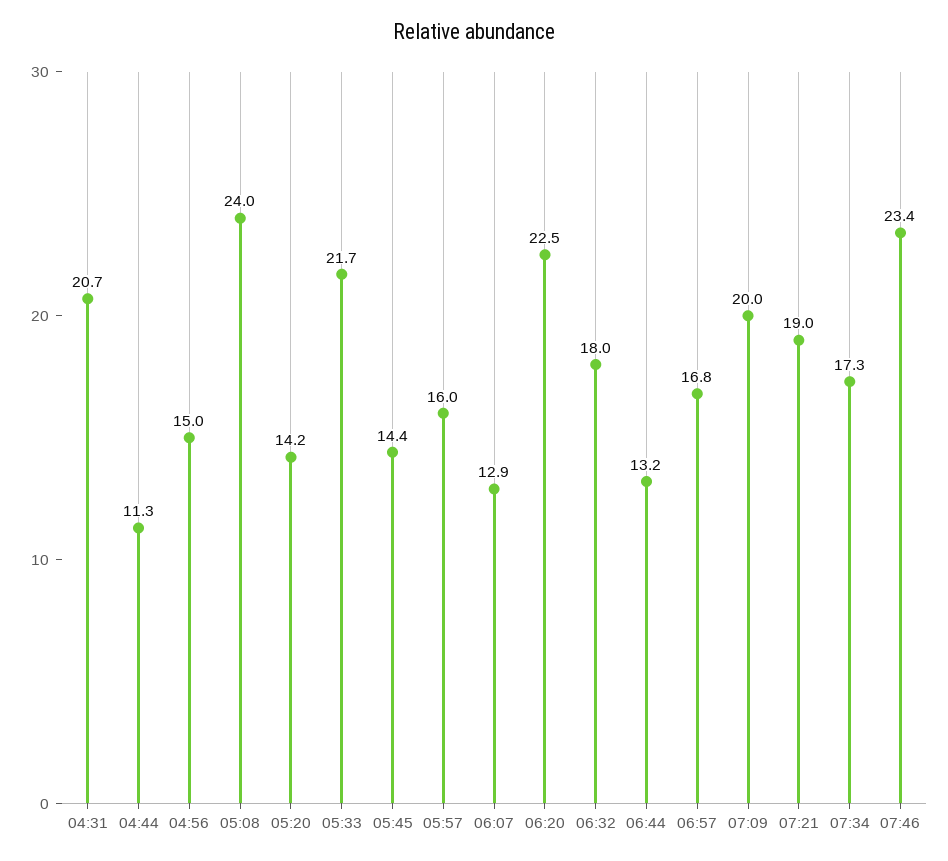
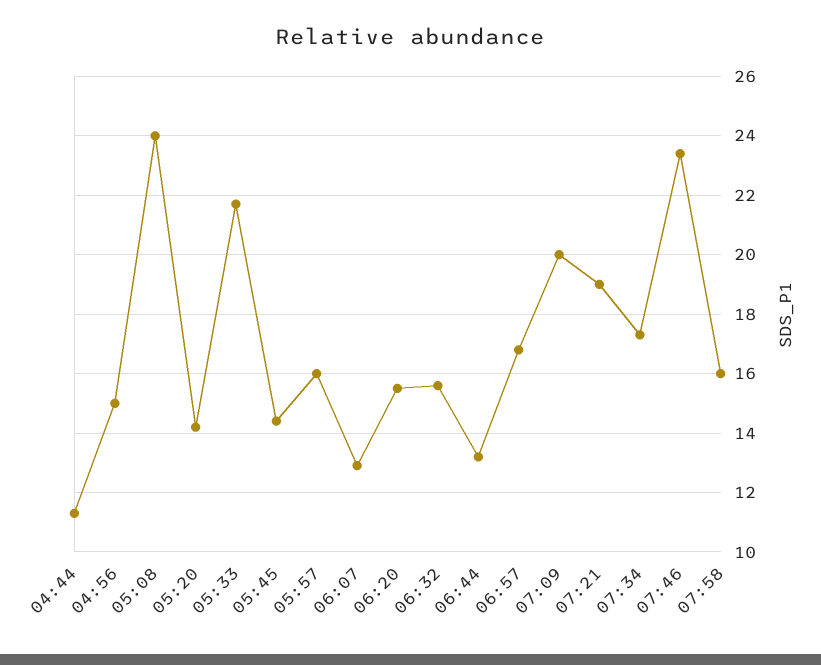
04:31: 20.7 -> none
06:20: 22.5 -> 15.5
06:32: 18 -> 15.5
07:58: none -> 16

